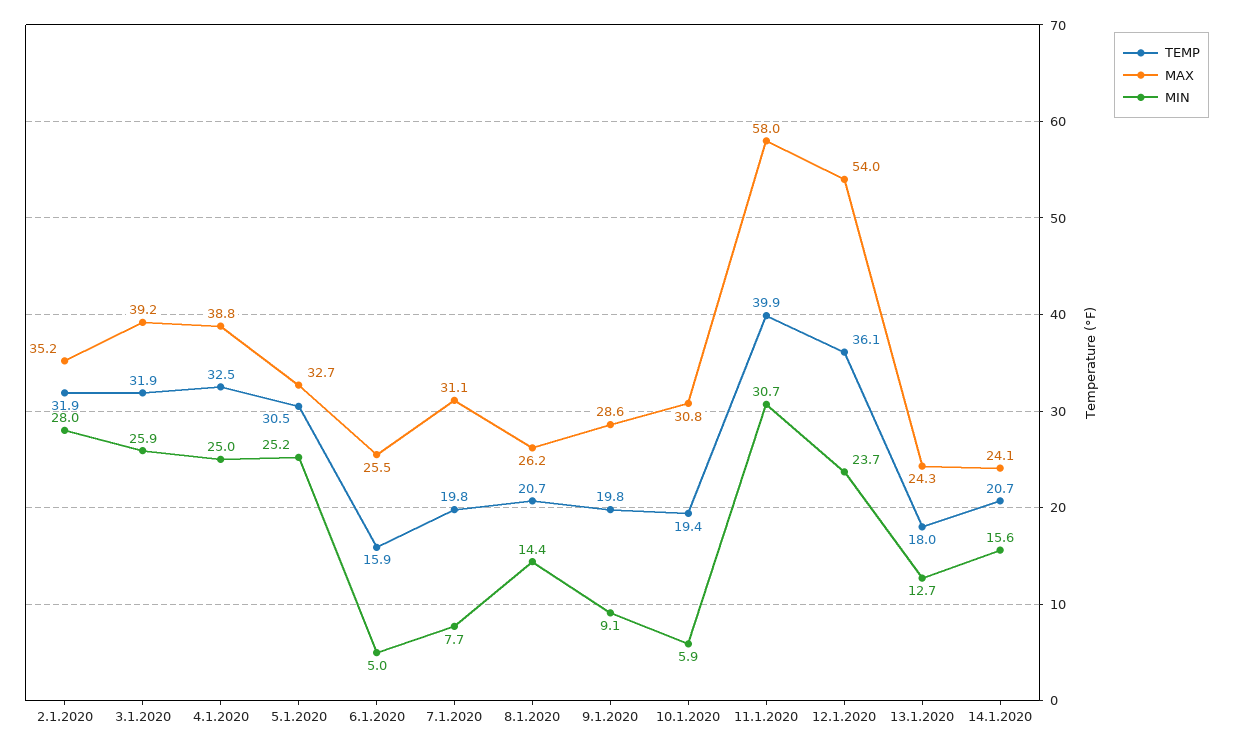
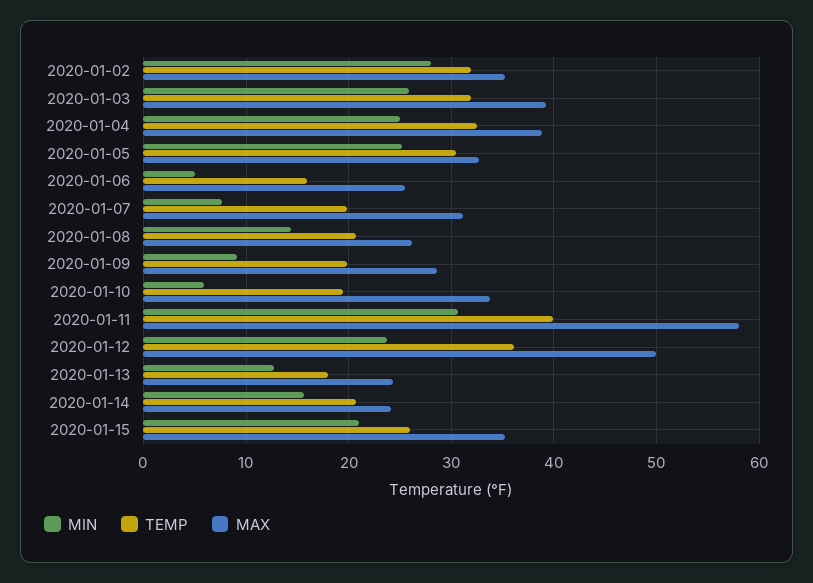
MAX, 10.1.2020: 30.8 -> 34
MAX, 12.1.2020: 54 -> 50
MIN, 2020-01-15: none -> 21
TEMP, 2020-01-15: none -> 26
MAX, 2020-01-15: none -> 35

